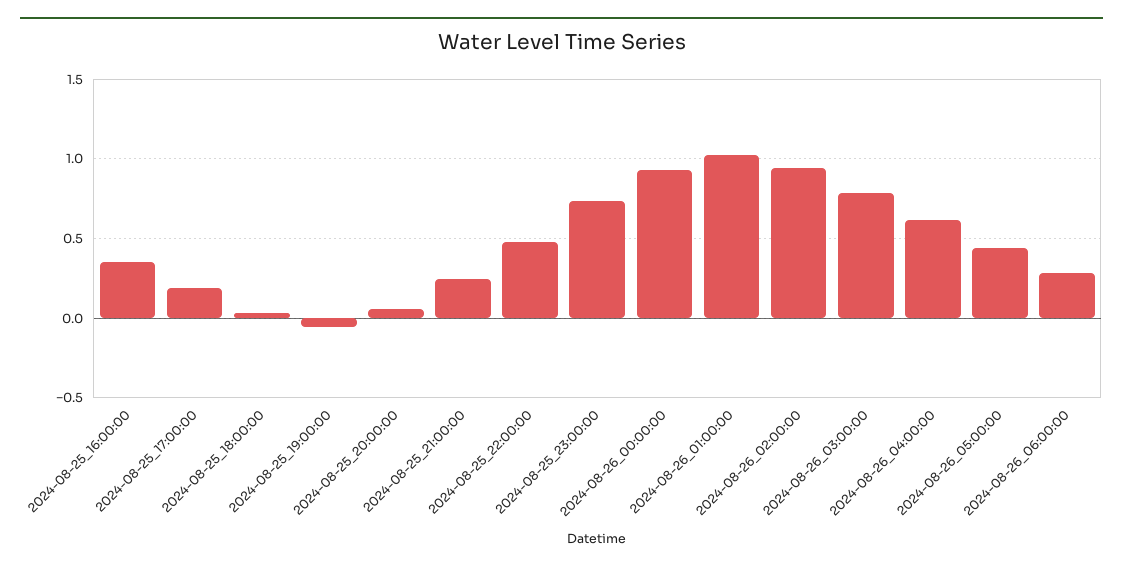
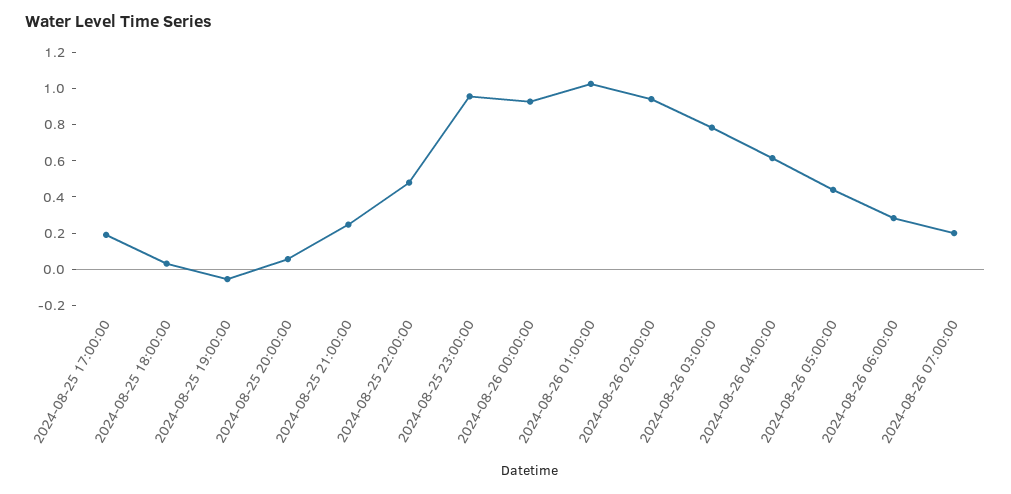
2024-08-25_16:00:00: 0.35 -> none
2024-08-25_23:00:00: 0.75 -> 0.95
2024-08-26 07:00:00: none -> 0.2

